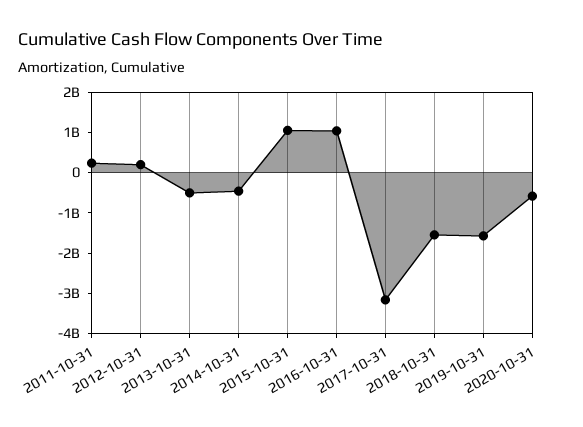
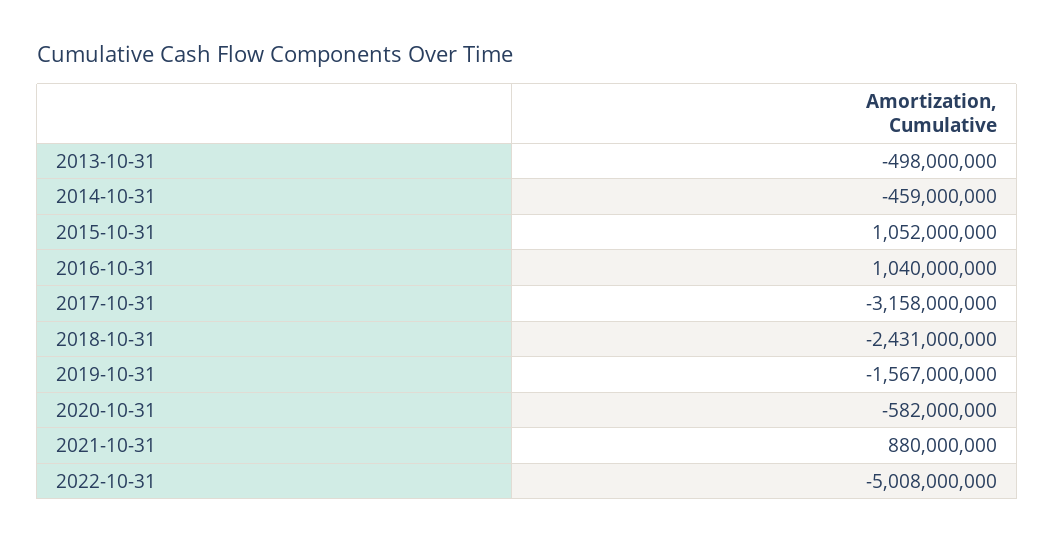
2011-10-31: 200000000 -> none
2012-10-31: 200000000 -> none
2018-10-31: -1600000000 -> -2431000000
2021-10-31: none -> 880000000
2022-10-31: none -> -5008000000

